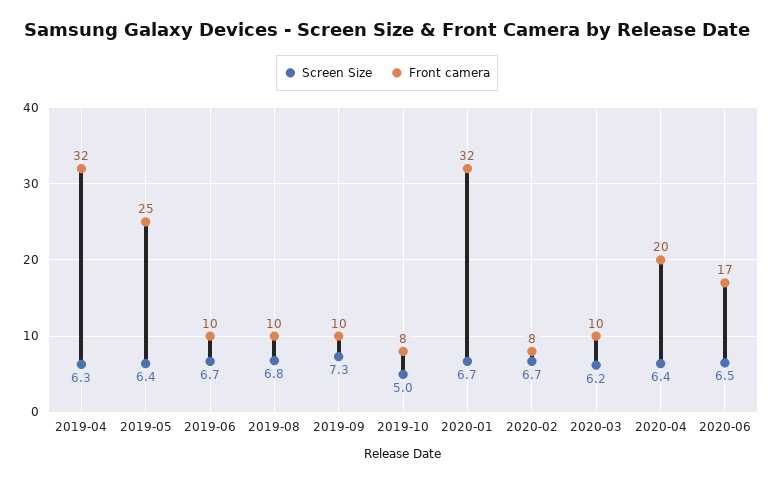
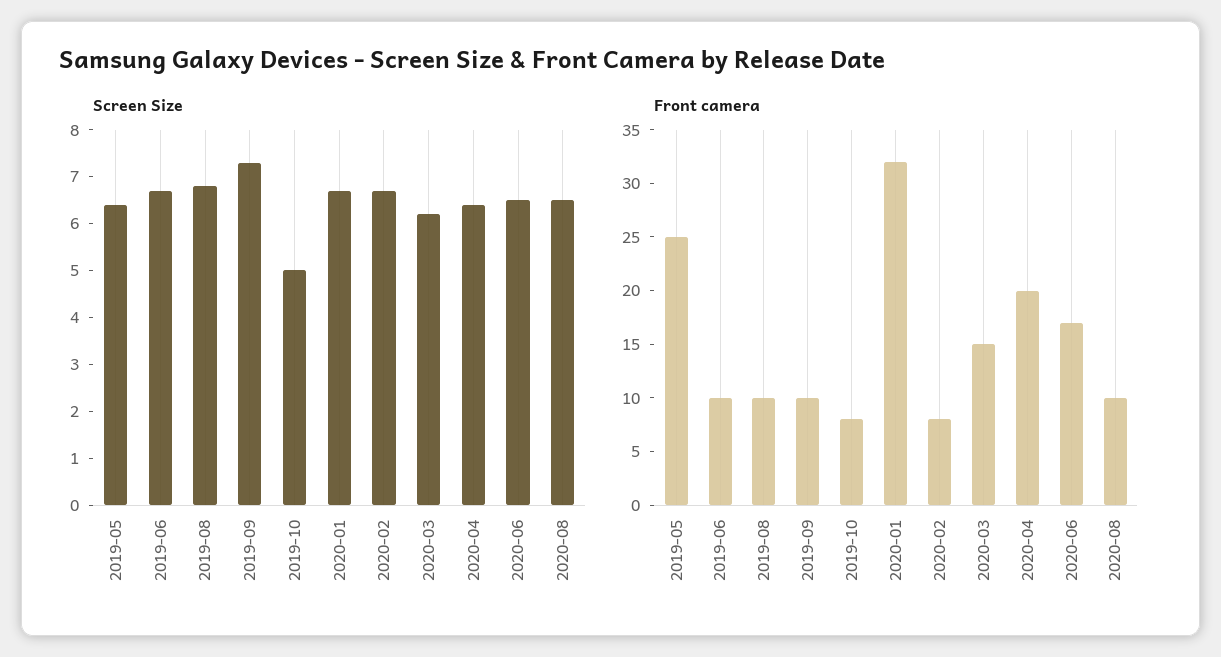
Screen Size, 2019-04: 6.3 -> none
Front camera, 2019-04: 32 -> none
Front camera, 2020-03: 10 -> 15
Screen Size, 2020-08: none -> 6.5
Front camera, 2020-08: none -> 10

